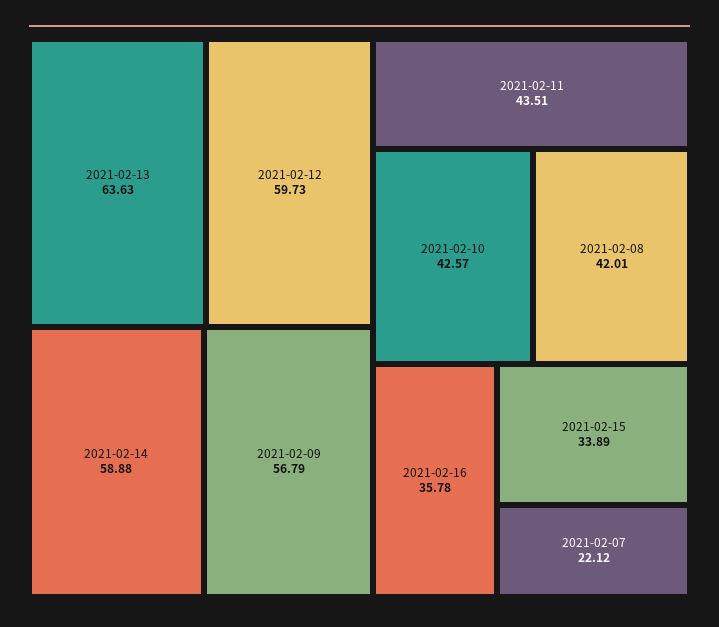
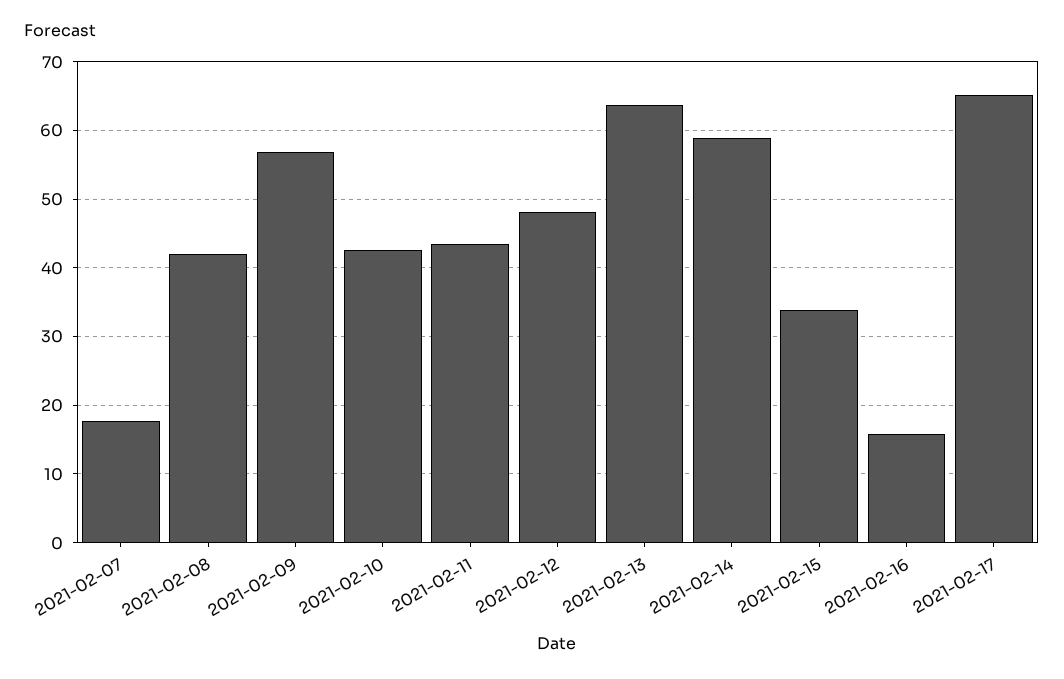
2021-02-12: 59.73 -> 48
2021-02-16: 35.78 -> 16
2021-02-07: 22.12 -> 18
2021-02-17: none -> 65

